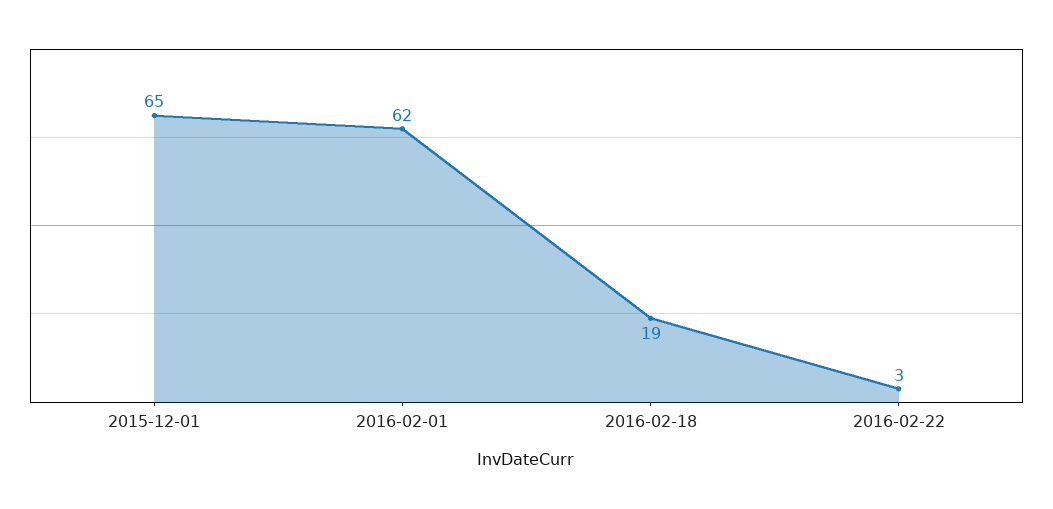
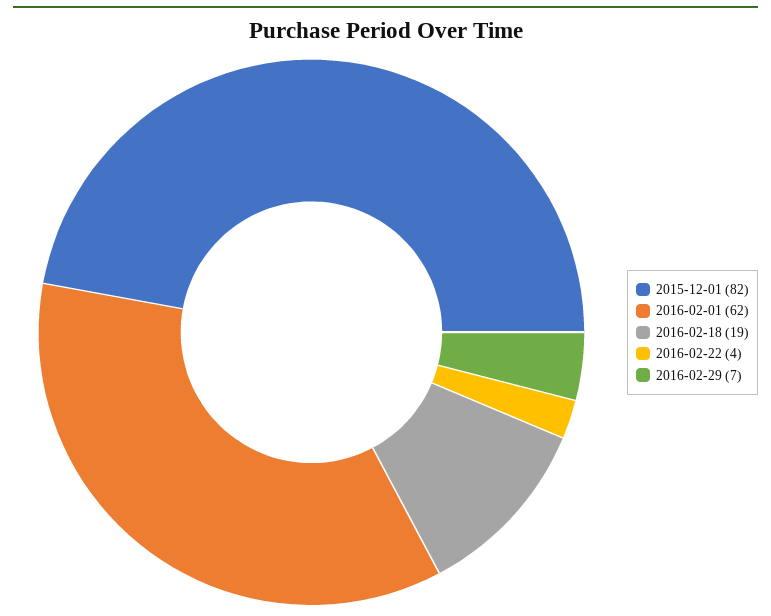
2015-12-01: 65 -> 82
2016-02-22: 3 -> 4
2016-02-29: none -> 7

